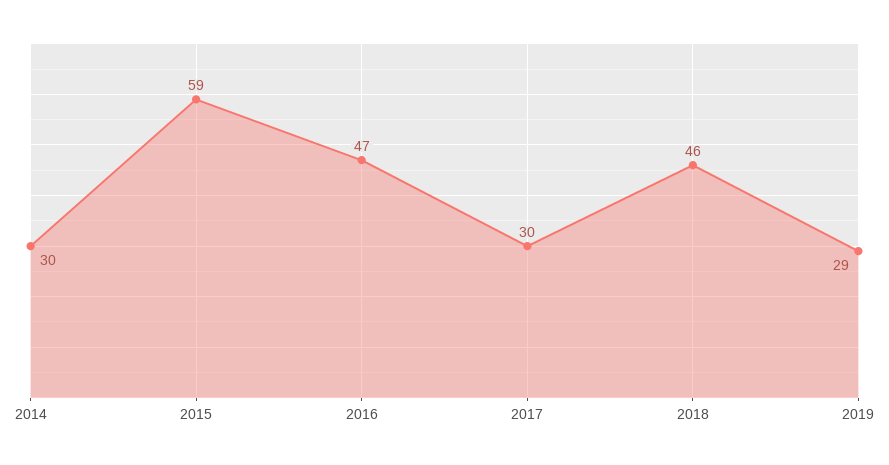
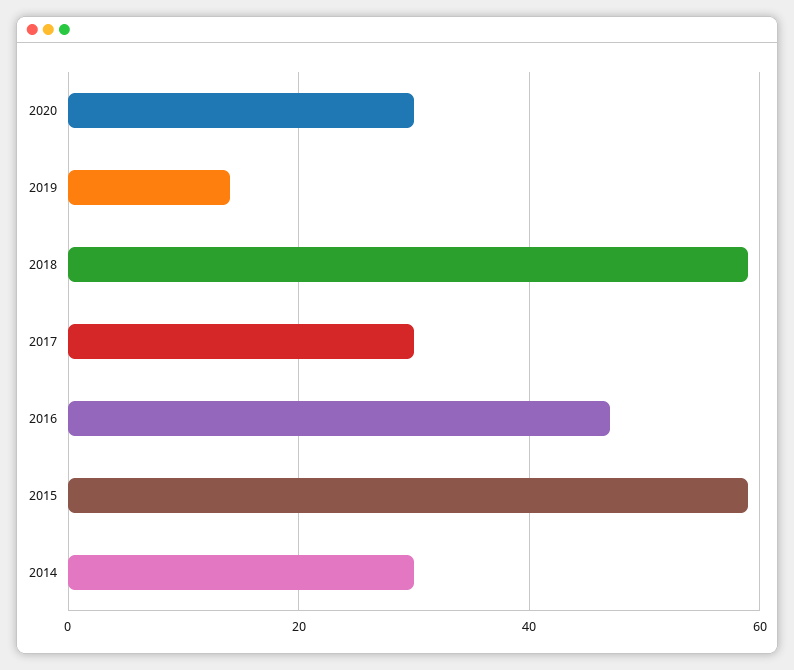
2018: 46 -> 60
2019: 29 -> 15
2020: none -> 30

